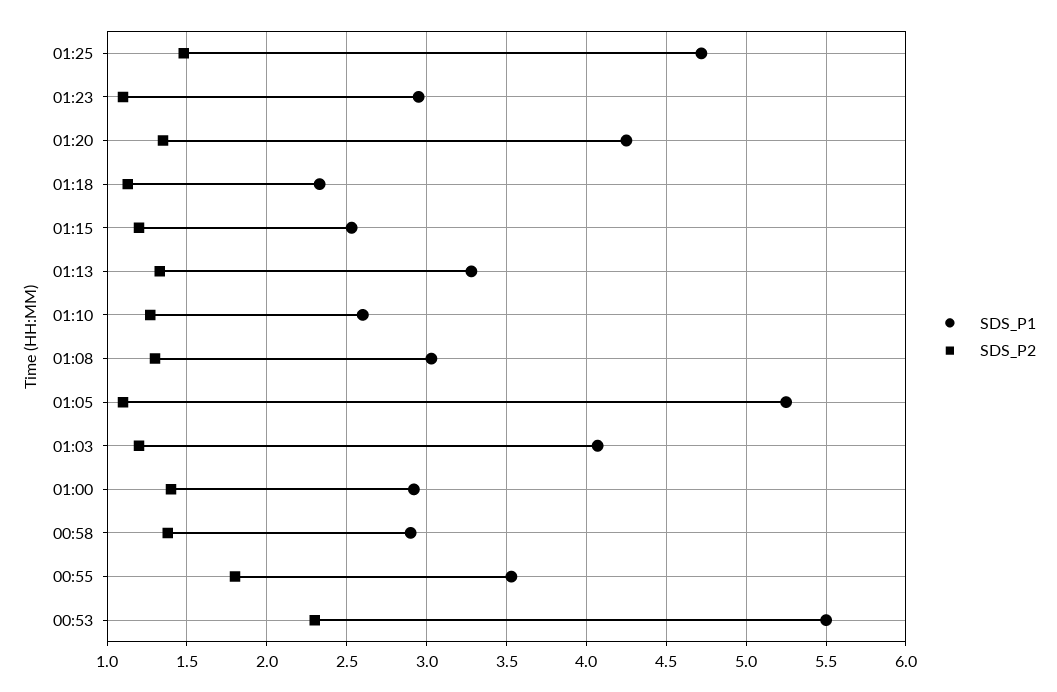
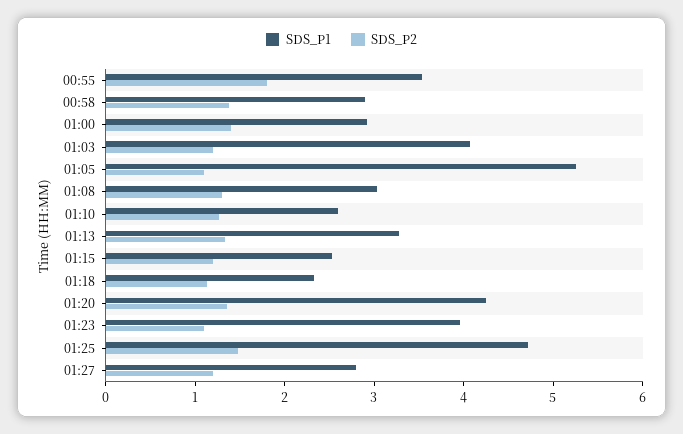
SDS_P1, 01:23: 2.95 -> 4
SDS_P1, 00:53: 5.5 -> none
SDS_P2, 00:53: 2.3 -> none
SDS_P1, 01:27: none -> 2.8
SDS_P2, 01:27: none -> 1.2

